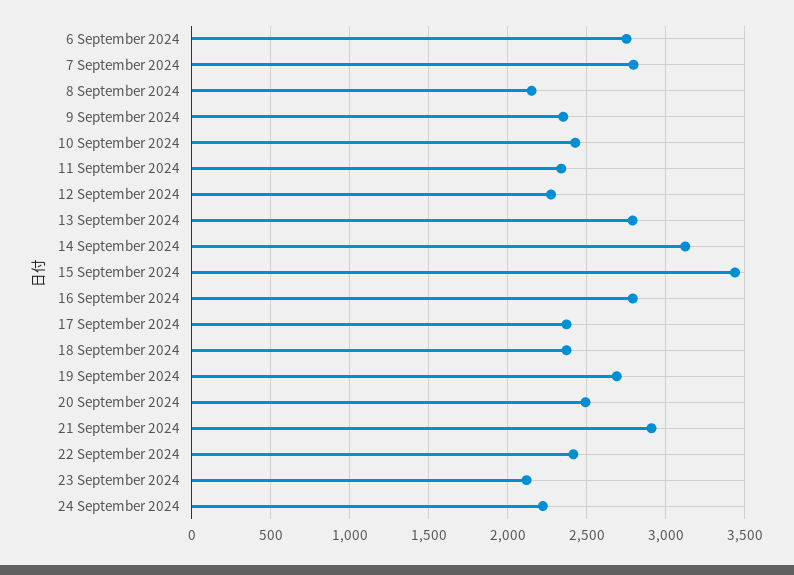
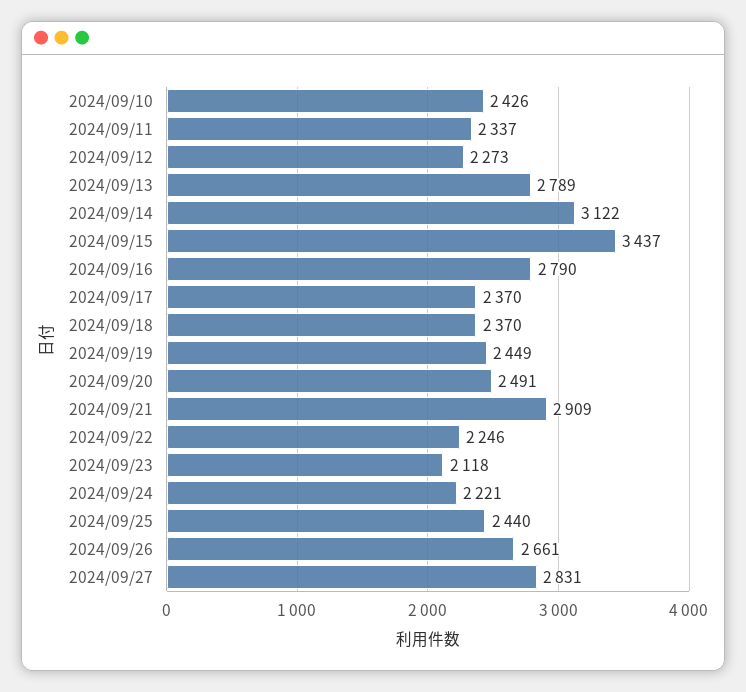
6 September 2024: 2750 -> none
7 September 2024: 2800 -> none
8 September 2024: 2150 -> none
9 September 2024: 2350 -> none
19 September 2024: 2700 -> 2449
22 September 2024: 2400 -> 2246
2024/09/25: none -> 2440
2024/09/26: none -> 2661
2024/09/27: none -> 2831

